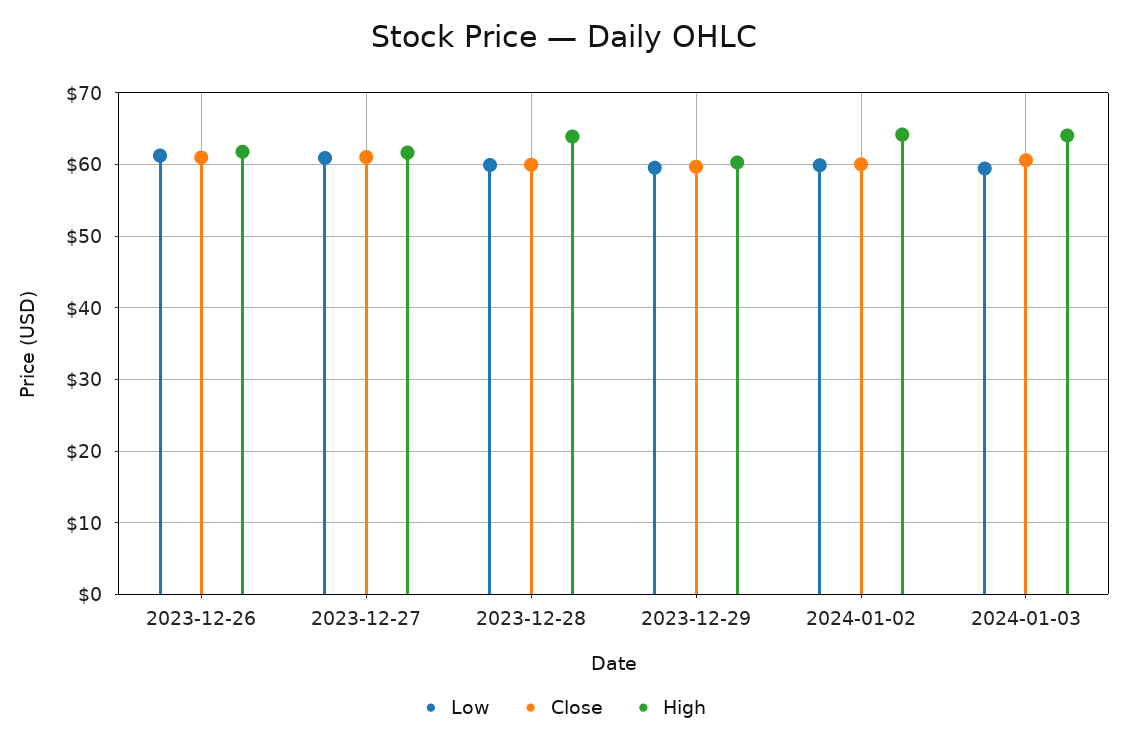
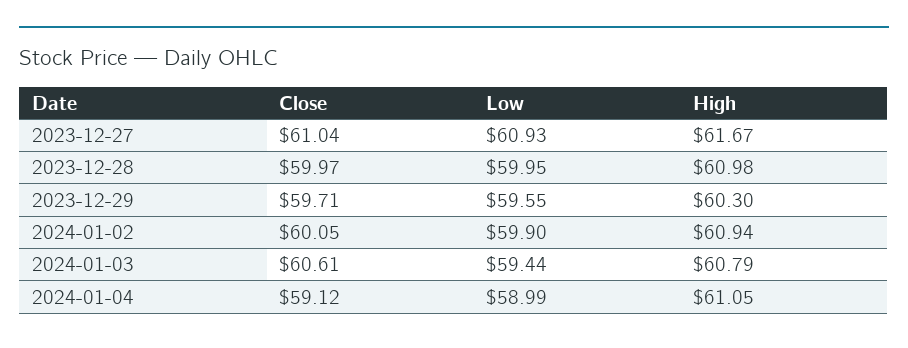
Low, 2023-12-26: 61 -> none
Close, 2023-12-26: 61 -> none
High, 2023-12-26: 62 -> none
High, 2023-12-28: 64 -> 60.98
High, 2024-01-02: 64 -> 60.94
High, 2024-01-03: 64 -> 60.79
Close, 2024-01-04: none -> 59.12
Low, 2024-01-04: none -> 58.99
High, 2024-01-04: none -> 61.05

